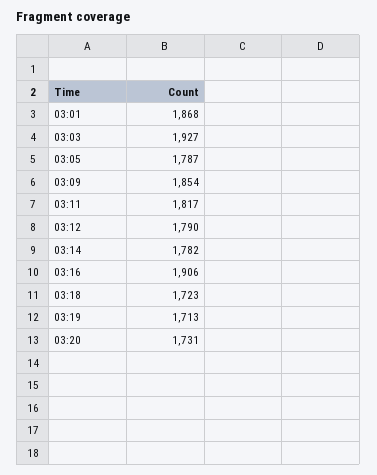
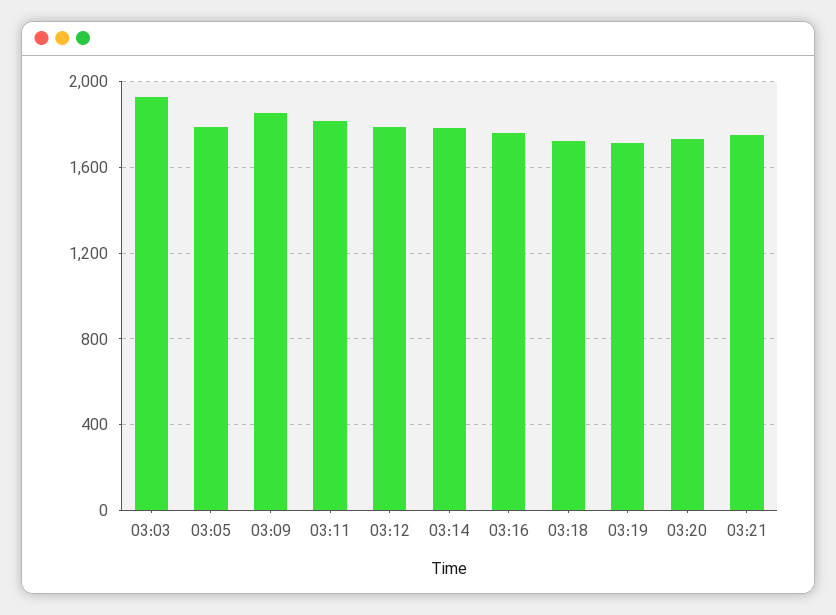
03:01: 1868 -> none
03:16: 1906 -> 1750
03:21: none -> 1750

